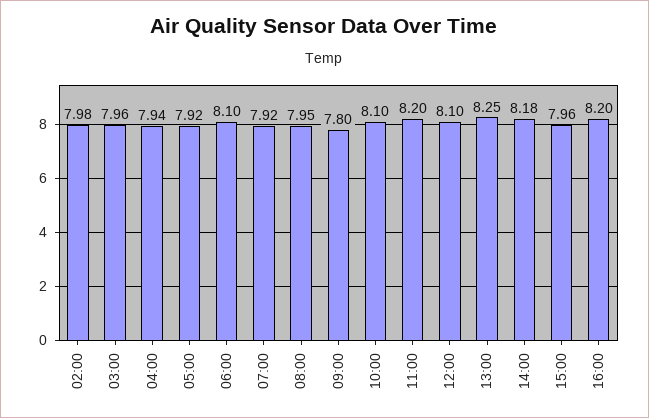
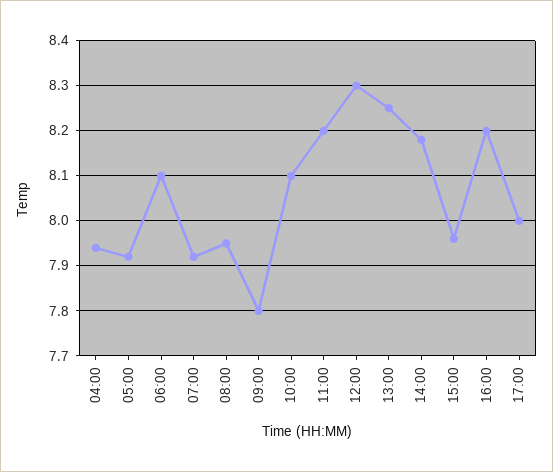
02:00: 7.98 -> none
03:00: 7.96 -> none
12:00: 8.1 -> 8.3
17:00: none -> 8

